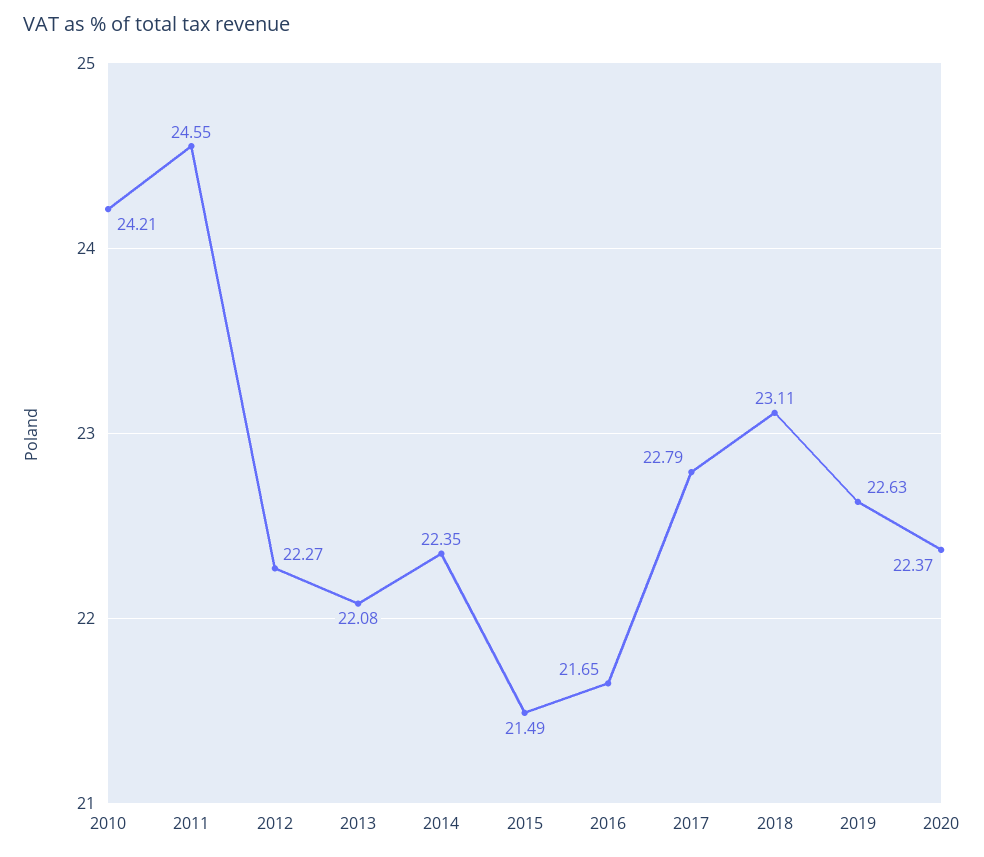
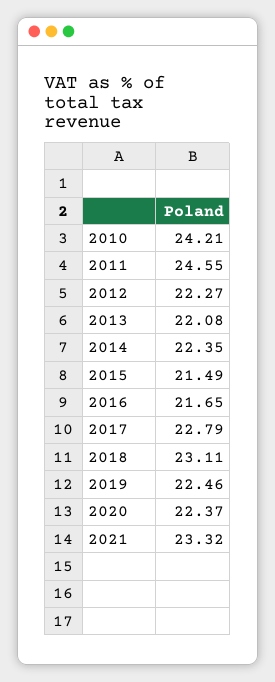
2019: 22.63 -> 22.46
2021: none -> 23.32

